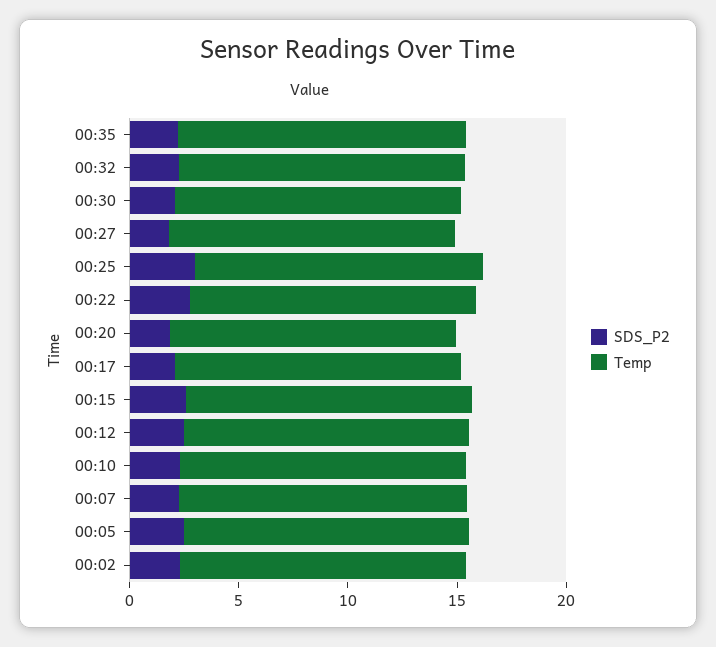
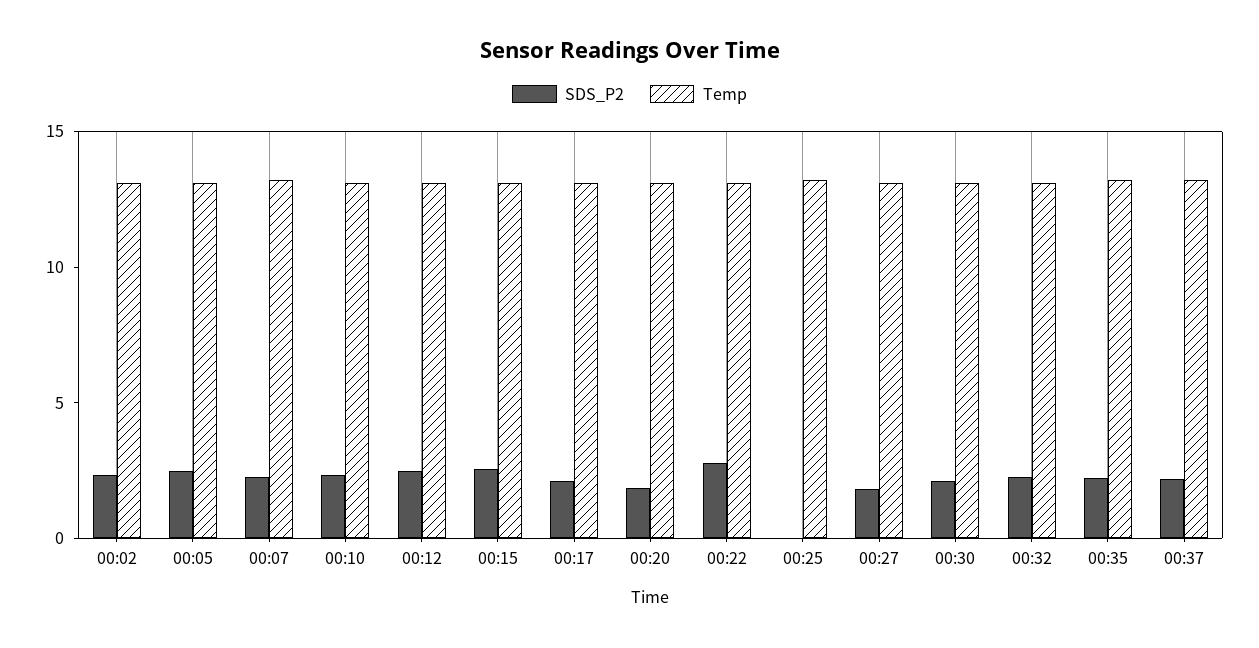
SDS_P2, 00:25: 3 -> 0
SDS_P2, 00:37: none -> 2
Temp, 00:37: none -> 13

